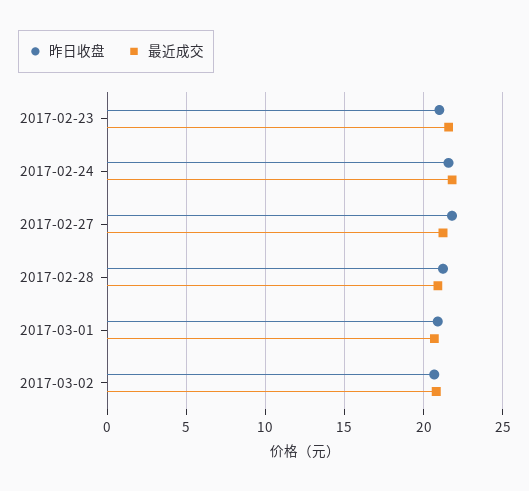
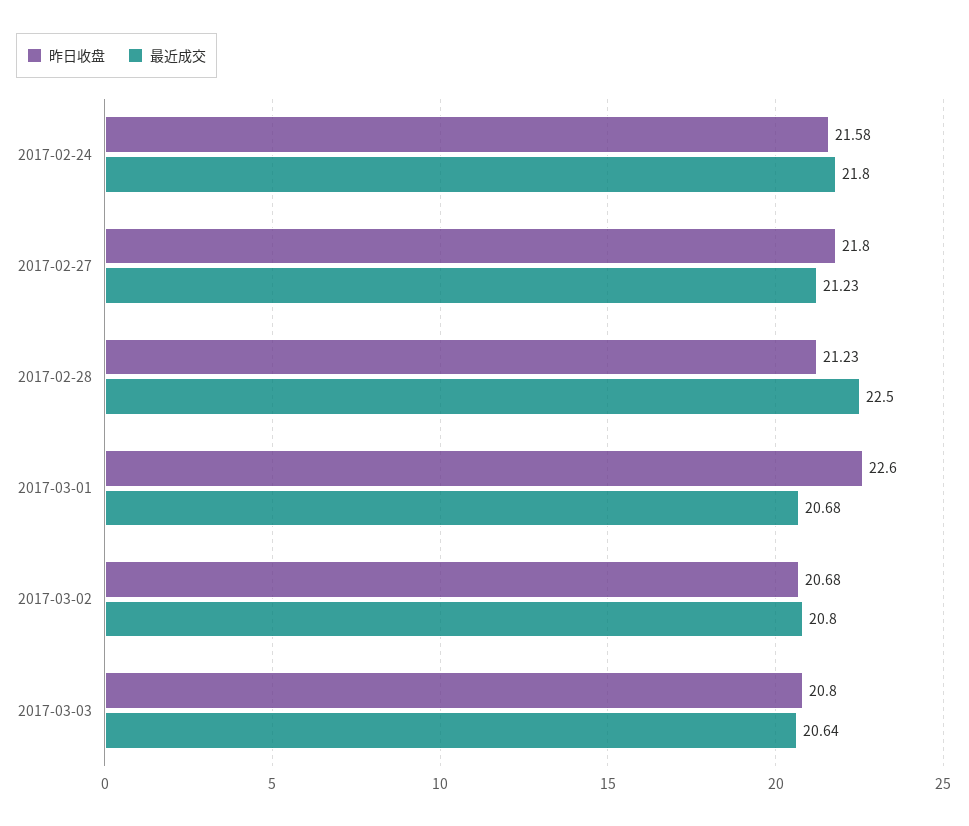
昨日收盘, 2017-02-23: 21 -> none
最近成交, 2017-02-23: 21.5 -> none
最近成交, 2017-02-28: 21 -> 22.5
昨日收盘, 2017-03-01: 21 -> 22.6
昨日收盘, 2017-03-03: none -> 20.8
最近成交, 2017-03-03: none -> 20.64

